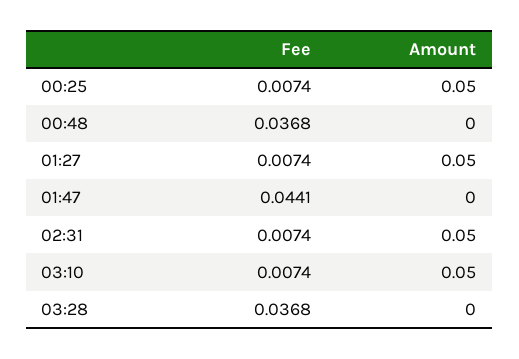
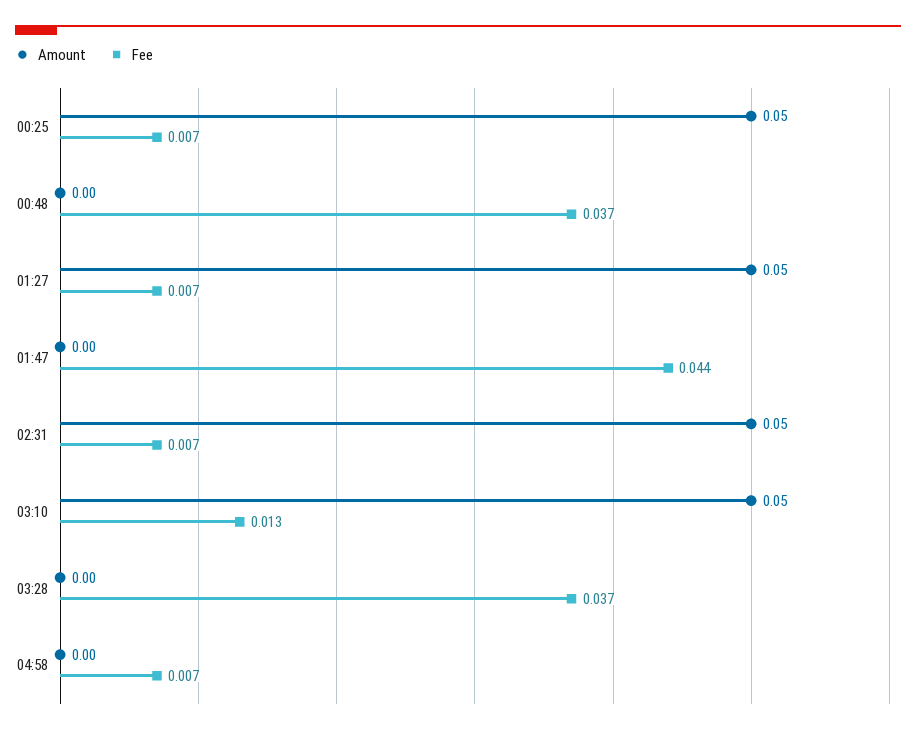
Fee, 03:10: 0.0074 -> 0.013
Amount, 04:58: none -> 0
Fee, 04:58: none -> 0.007

